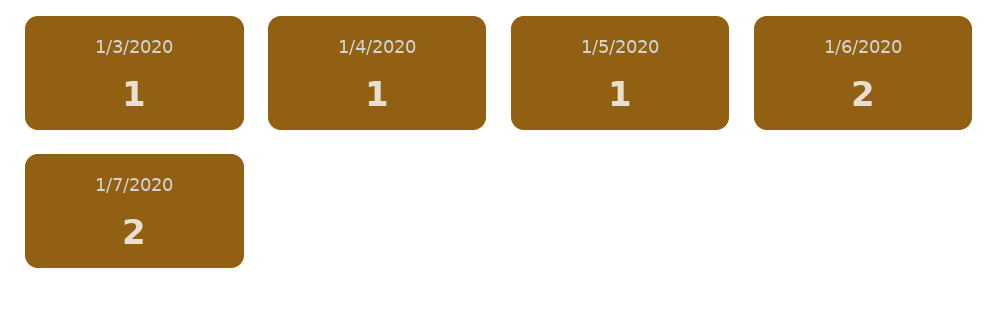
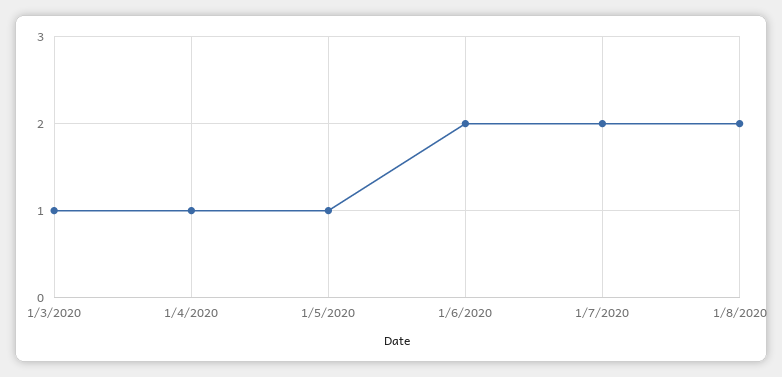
1/8/2020: none -> 2

